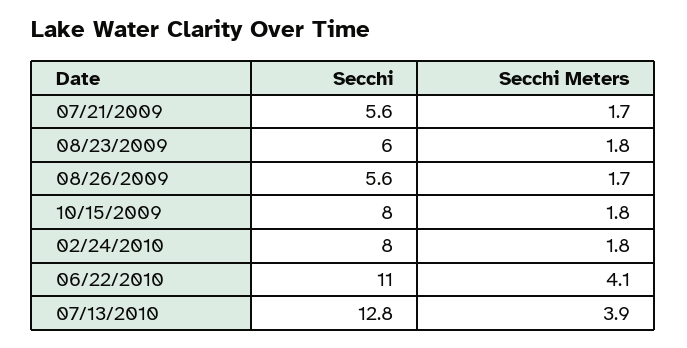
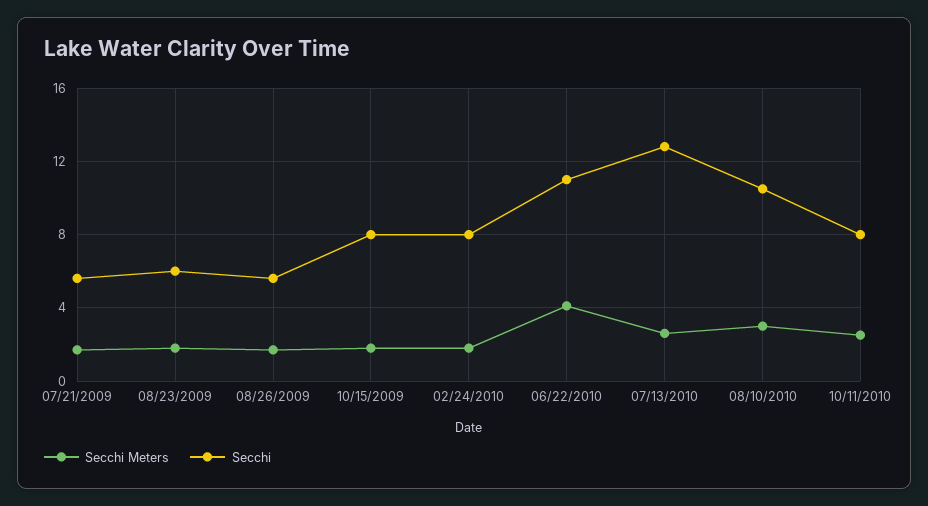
Secchi Meters, 07/13/2010: 3.9 -> 2.5
Secchi Meters, 08/10/2010: none -> 3
Secchi, 08/10/2010: none -> 10.5
Secchi Meters, 10/11/2010: none -> 2.5
Secchi, 10/11/2010: none -> 8

